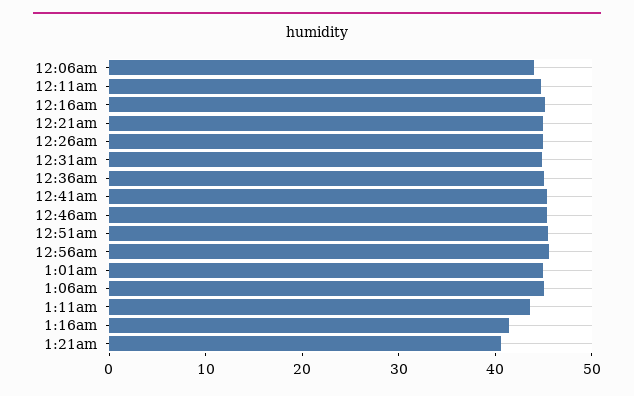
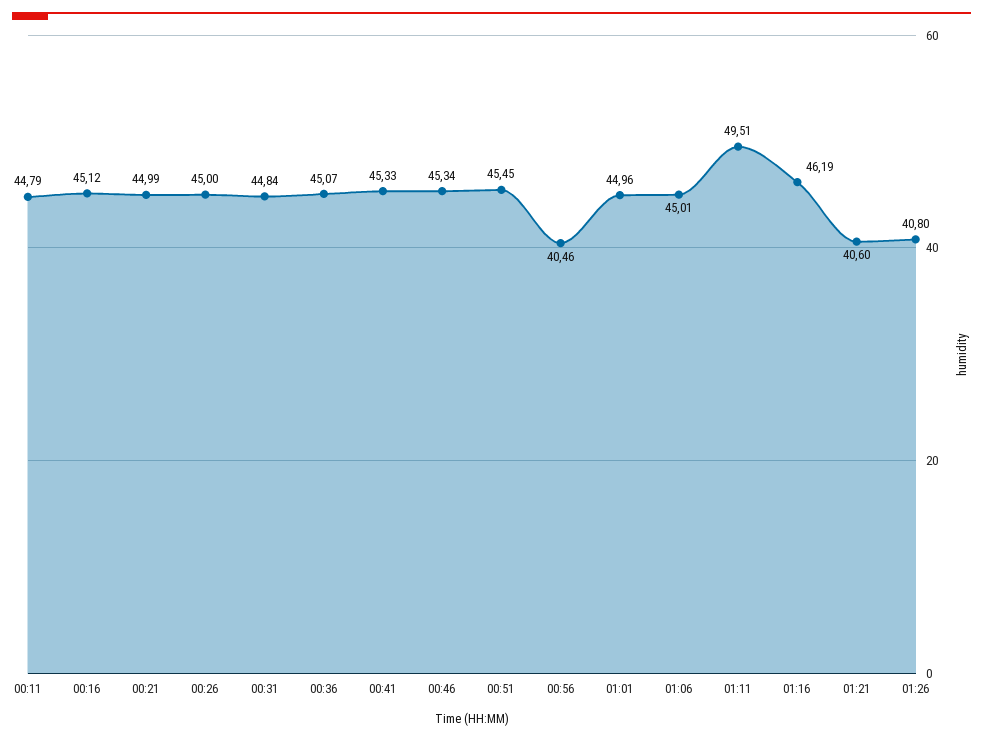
12:06am: 44 -> none
12:56am: 46 -> 40.46
1:11am: 44 -> 49.51
1:16am: 42 -> 46.19
01:26: none -> 40.8

